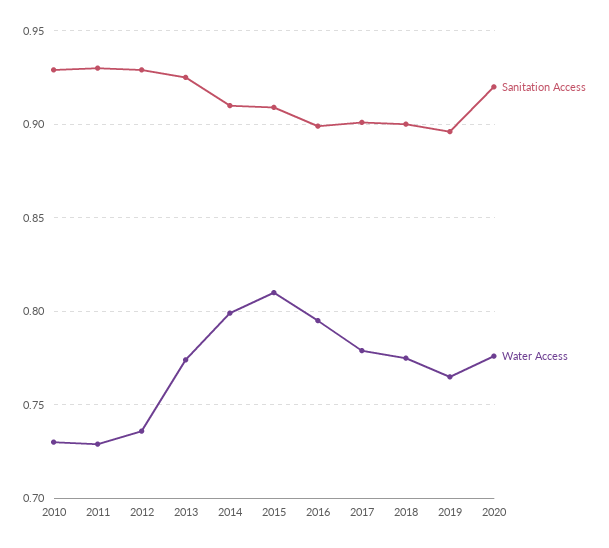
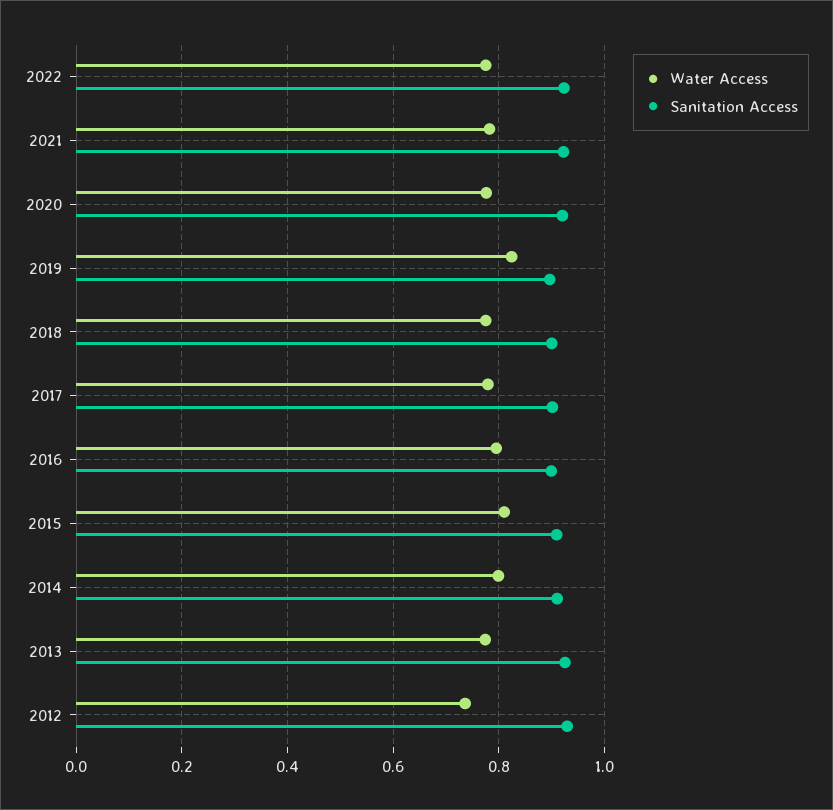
Sanitation Access, 2010: 0.93 -> none
Water Access, 2010: 0.73 -> none
Sanitation Access, 2011: 0.93 -> none
Water Access, 2011: 0.73 -> none
Water Access, 2019: 0.765 -> 0.82
Water Access, 2022: none -> 0.78
Sanitation Access, 2022: none -> 0.92
Water Access, 2021: none -> 0.78
Sanitation Access, 2021: none -> 0.92

